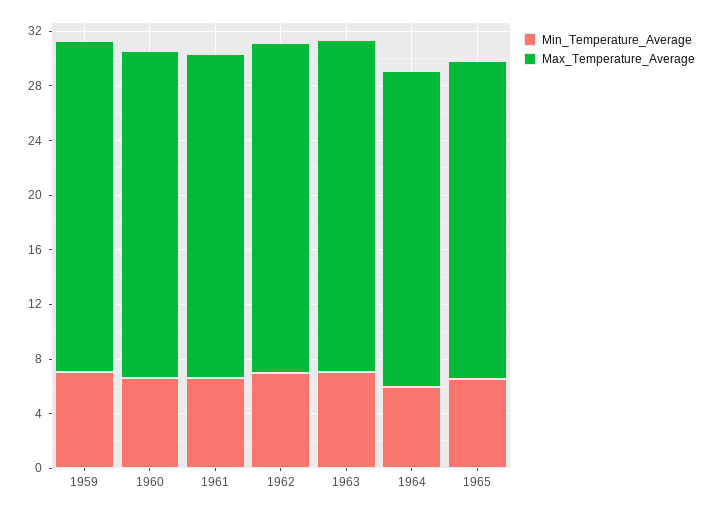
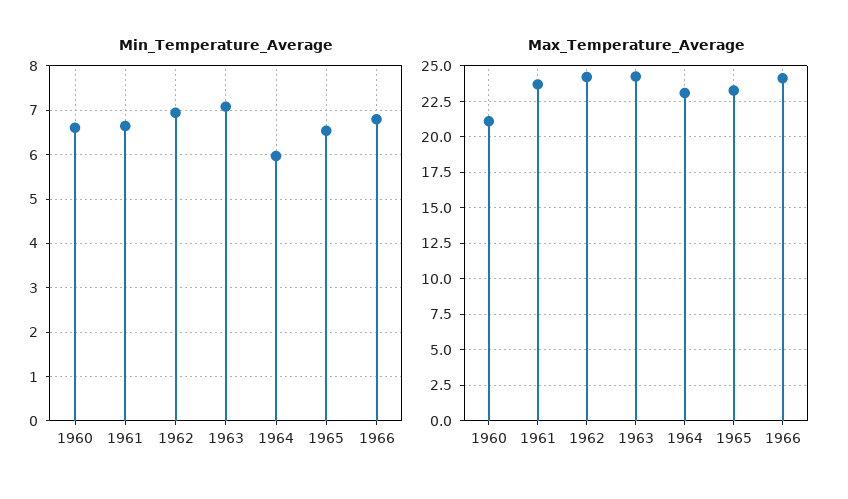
Min_Temperature_Average, 1959: 7 -> none
Max_Temperature_Average, 1959: 24 -> none
Max_Temperature_Average, 1960: 24 -> 21
Min_Temperature_Average, 1966: none -> 6.8
Max_Temperature_Average, 1966: none -> 24

